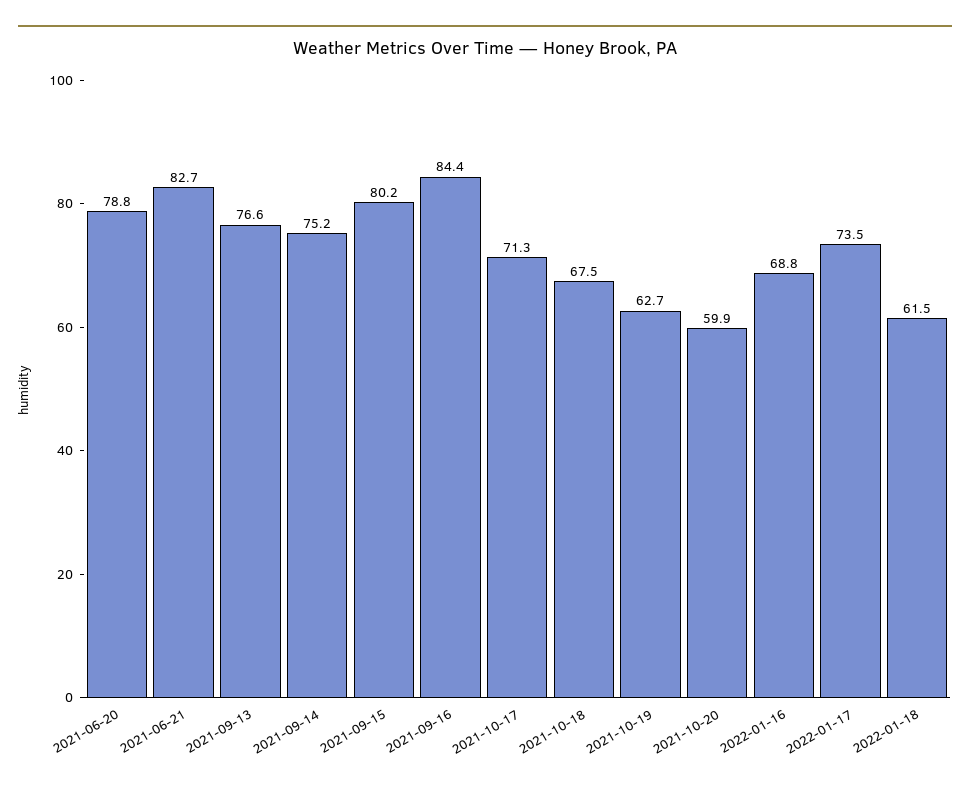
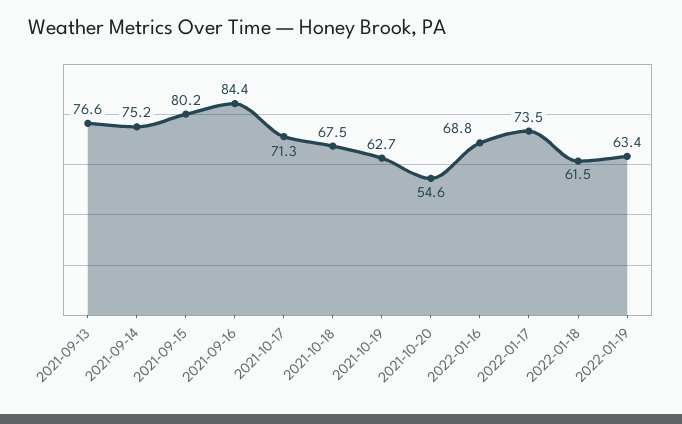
2021-06-20: 78.8 -> none
2021-06-21: 82.7 -> none
2021-10-20: 59.9 -> 54.6
2022-01-19: none -> 63.4

